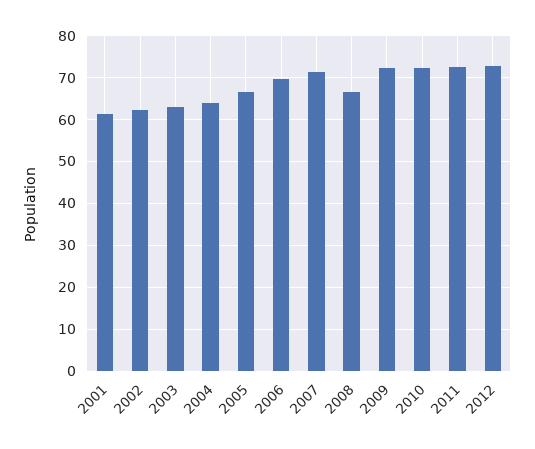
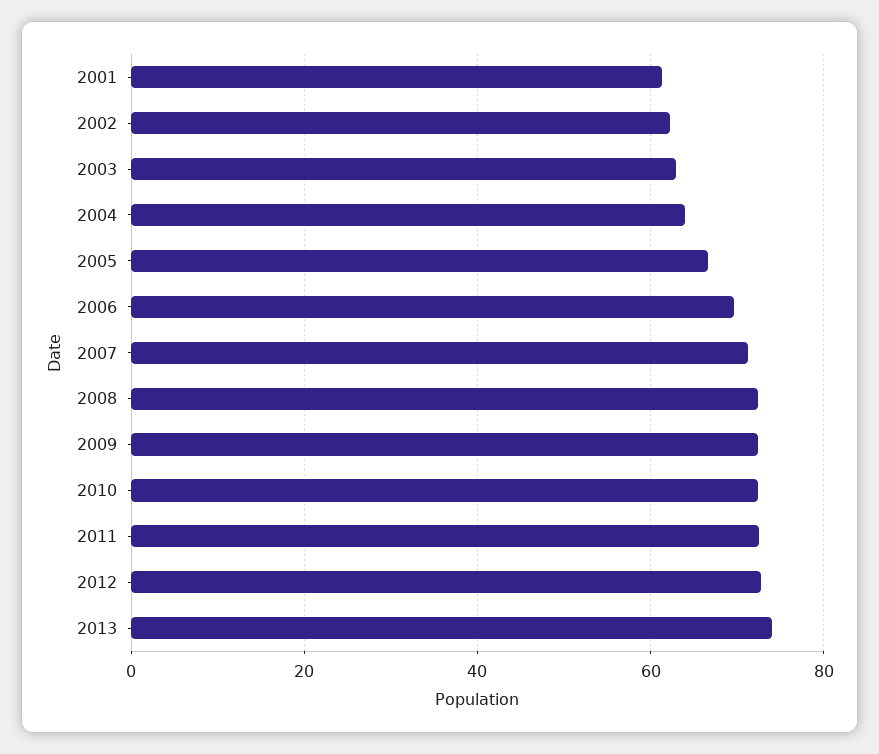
2008: 66 -> 72
2013: none -> 74

